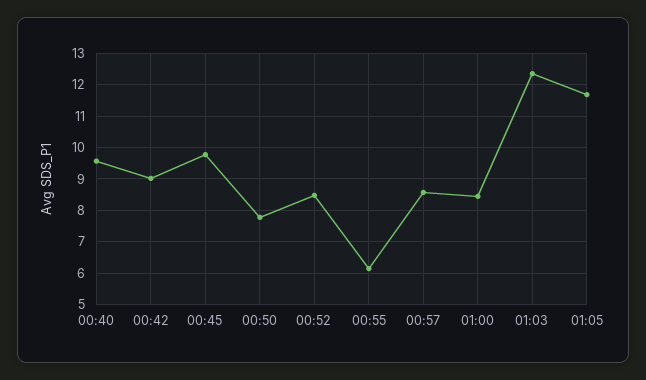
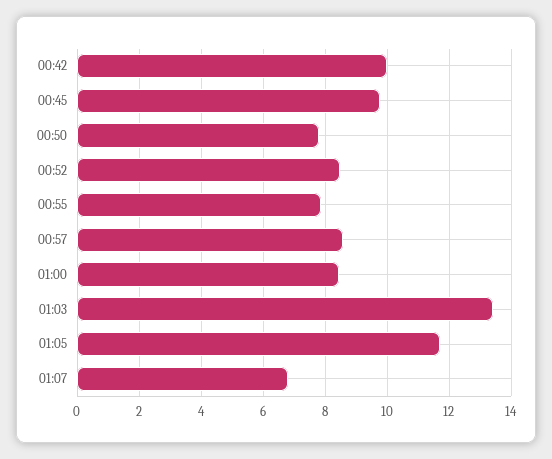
00:40: 9.6 -> none
00:42: 9 -> 10
00:55: 6.2 -> 7.8
01:03: 12.4 -> 13.4
01:07: none -> 6.8

